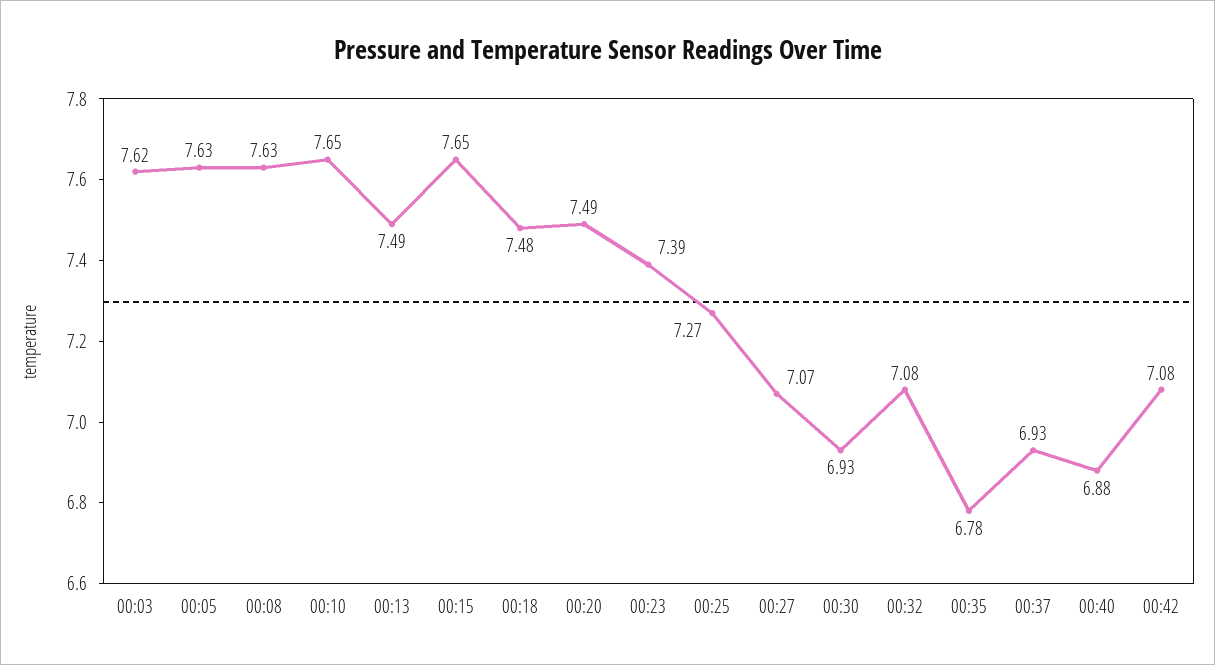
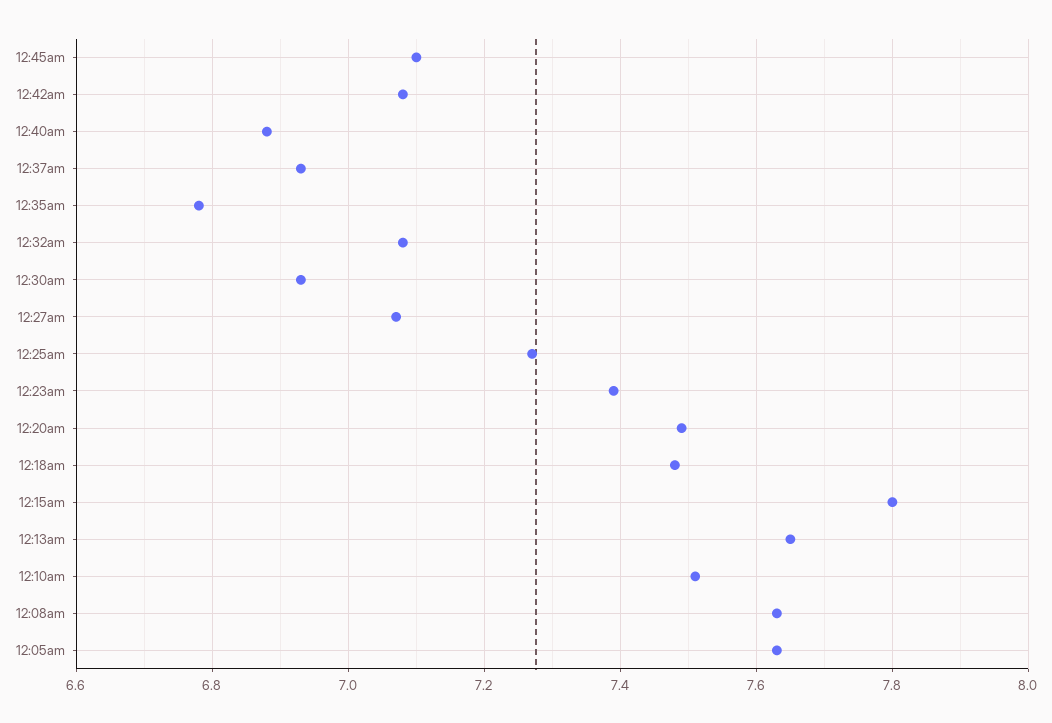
00:03: 7.62 -> none
00:10: 7.65 -> 7.5
00:13: 7.49 -> 7.65
00:15: 7.65 -> 7.8
12:45am: none -> 7.1

